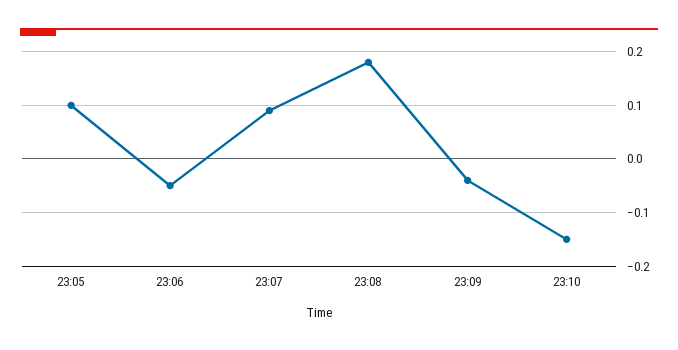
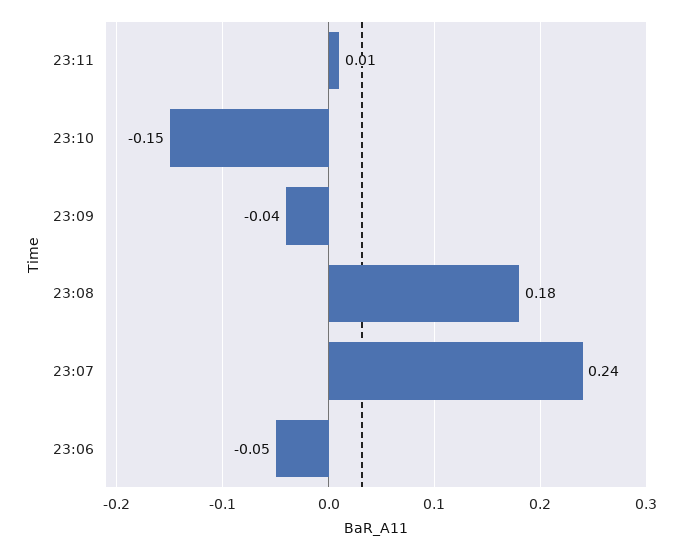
23:05: 0.1 -> none
23:07: 0.1 -> 0.24
23:11: none -> 0.01

